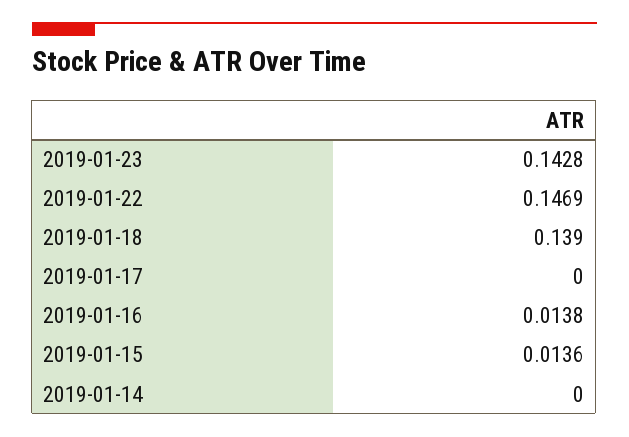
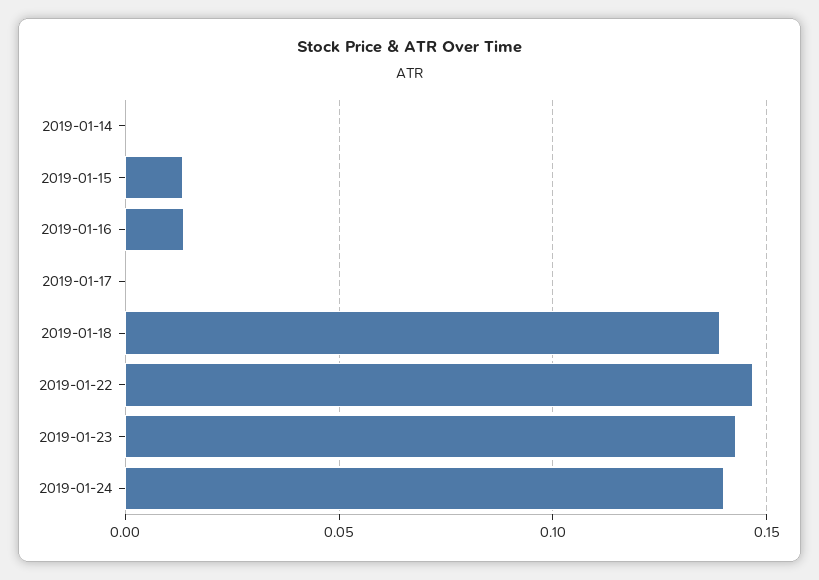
2019-01-24: none -> 0.14

